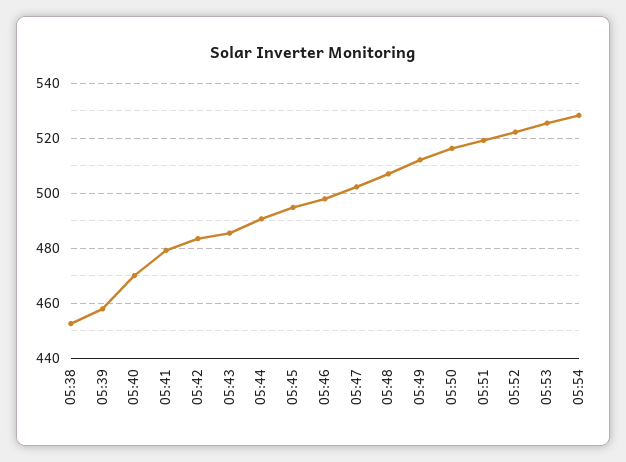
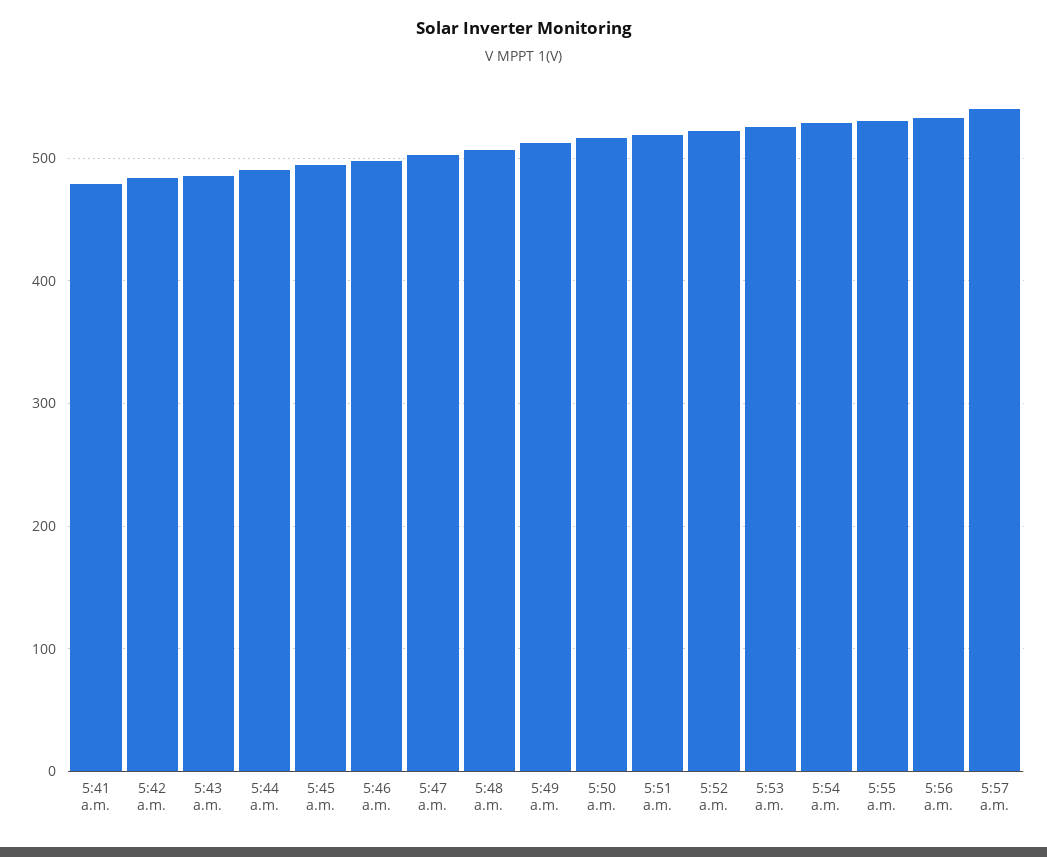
05:38: 452.5 -> none
05:39: 457.5 -> none
05:40: 470 -> none
5:55 a.m.: none -> 530
5:56 a.m.: none -> 530
5:57 a.m.: none -> 540

